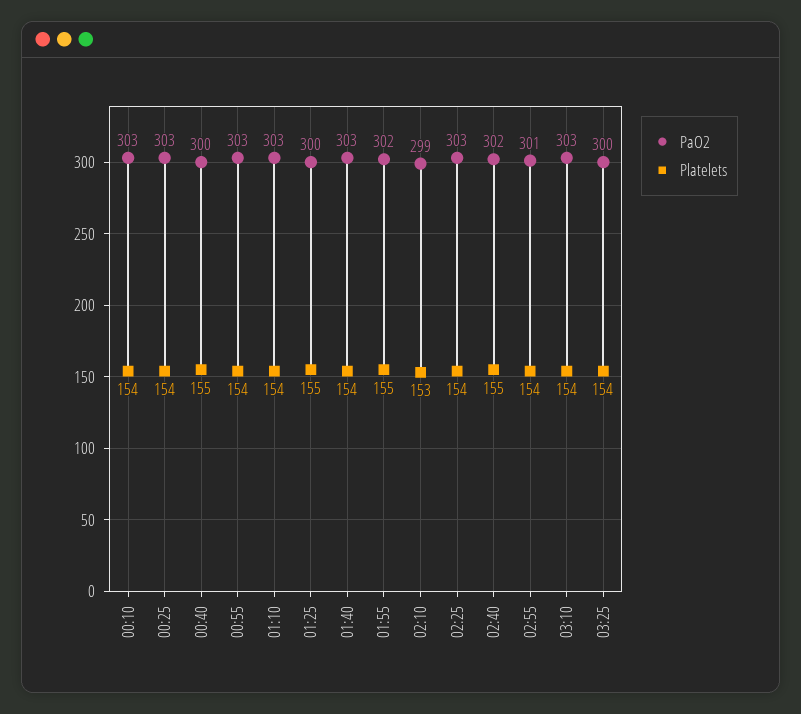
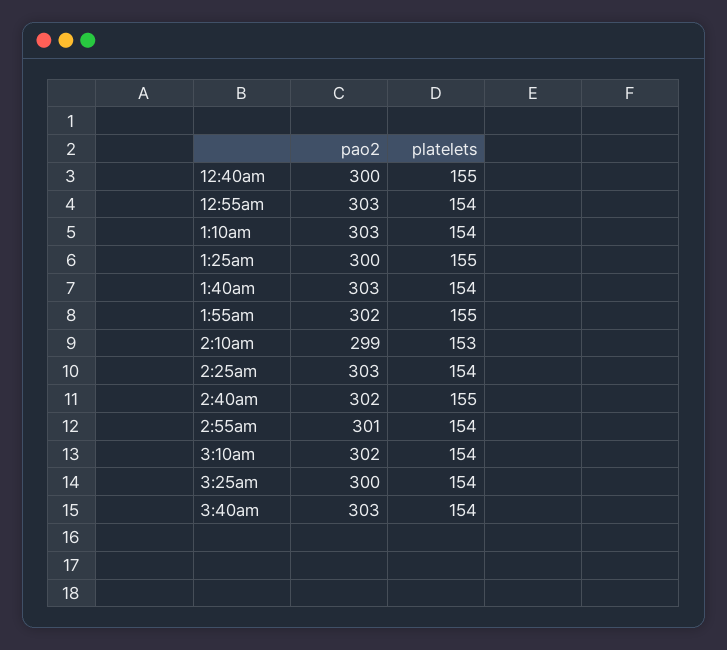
PaO2, 00:10: 303 -> none
Platelets, 00:10: 154 -> none
PaO2, 00:25: 303 -> none
Platelets, 00:25: 154 -> none
PaO2, 03:10: 303 -> 302
PaO2, 3:40am: none -> 303
Platelets, 3:40am: none -> 154

